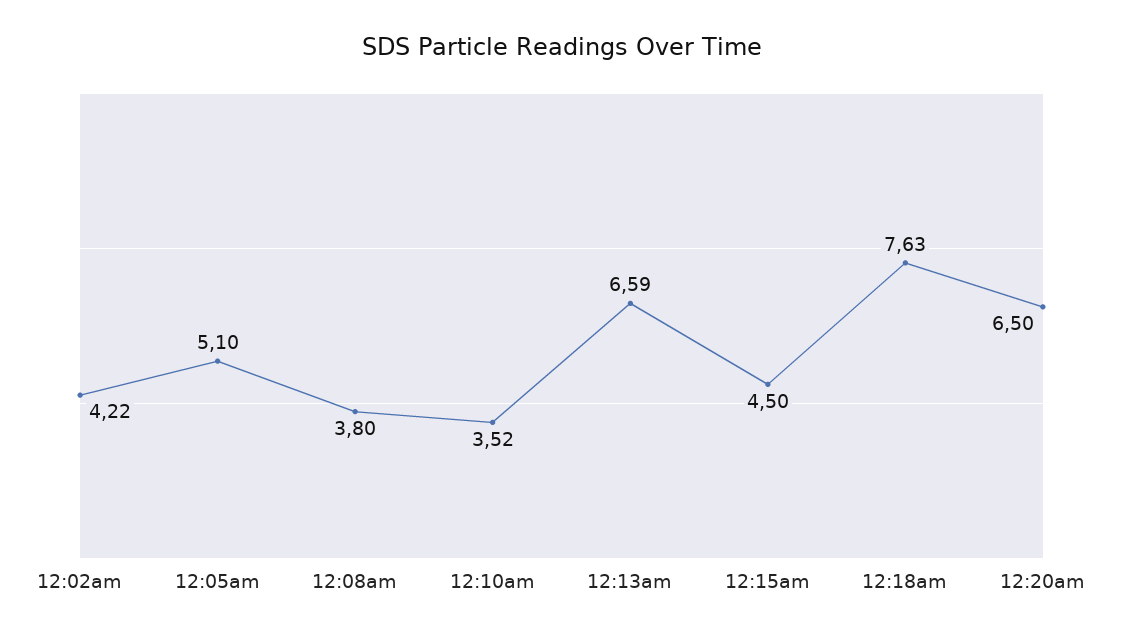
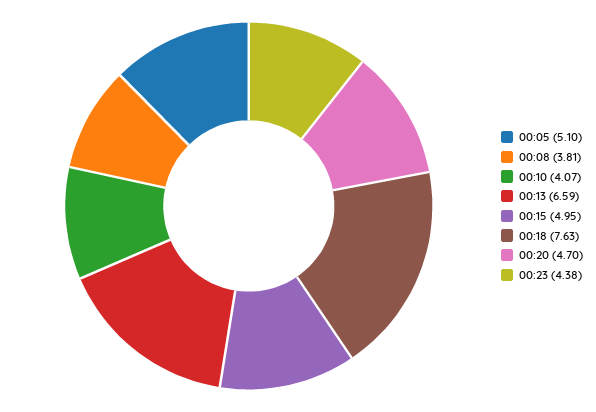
12:02am: 4.22 -> none
12:08am: 3.8 -> 3.81
12:10am: 3.52 -> 4.07
12:15am: 4.5 -> 4.95
12:20am: 6.5 -> 4.7
00:23: none -> 4.38

